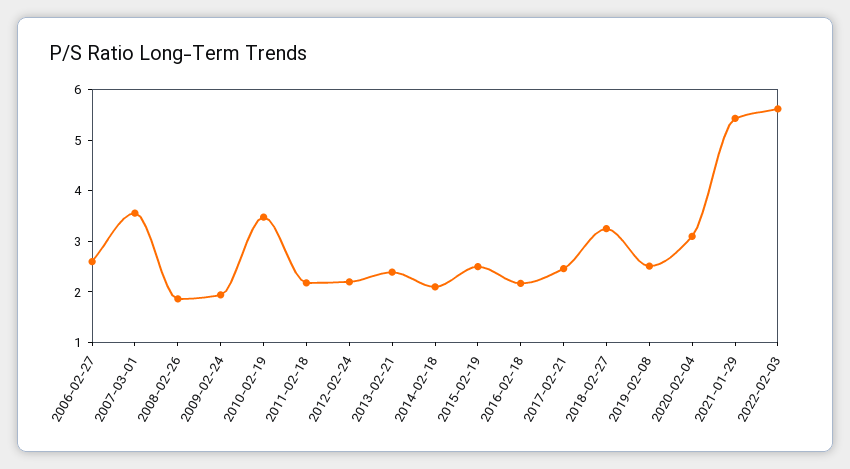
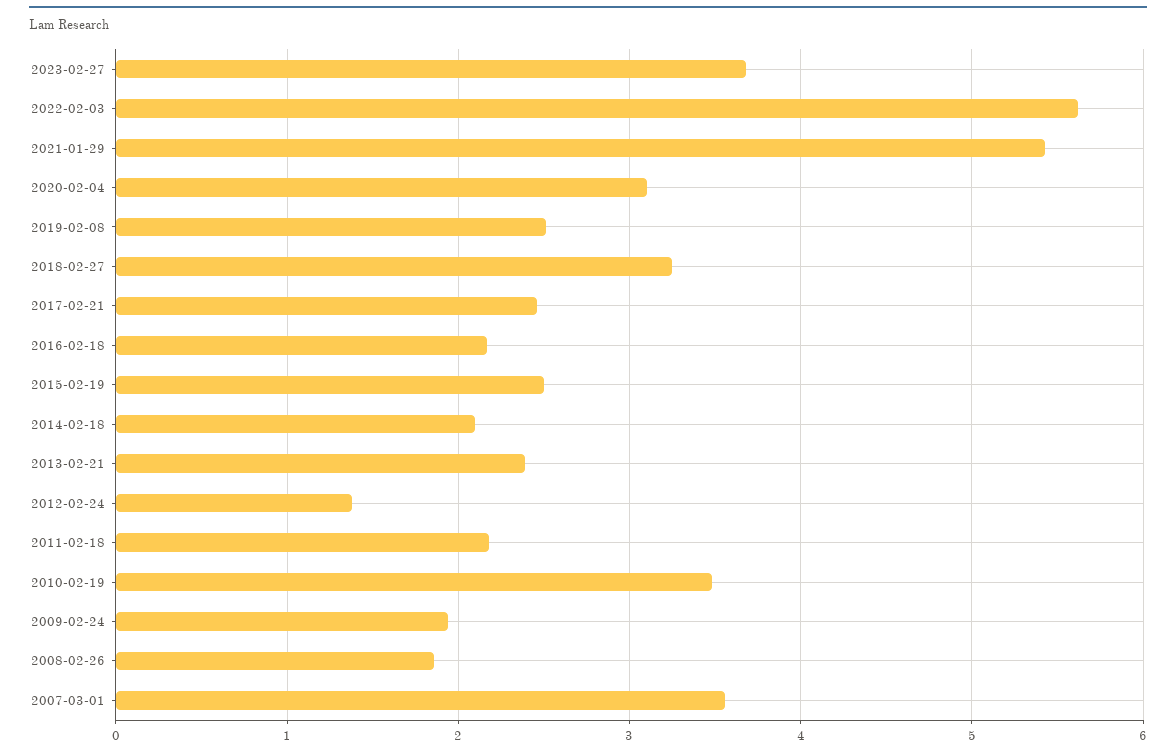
2006-02-27: 2.6 -> none
2012-02-24: 2.2 -> 1.4
2023-02-27: none -> 3.7

